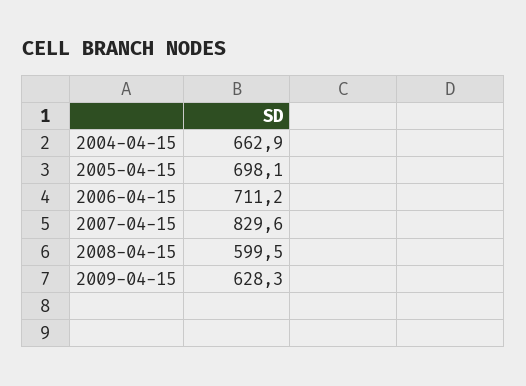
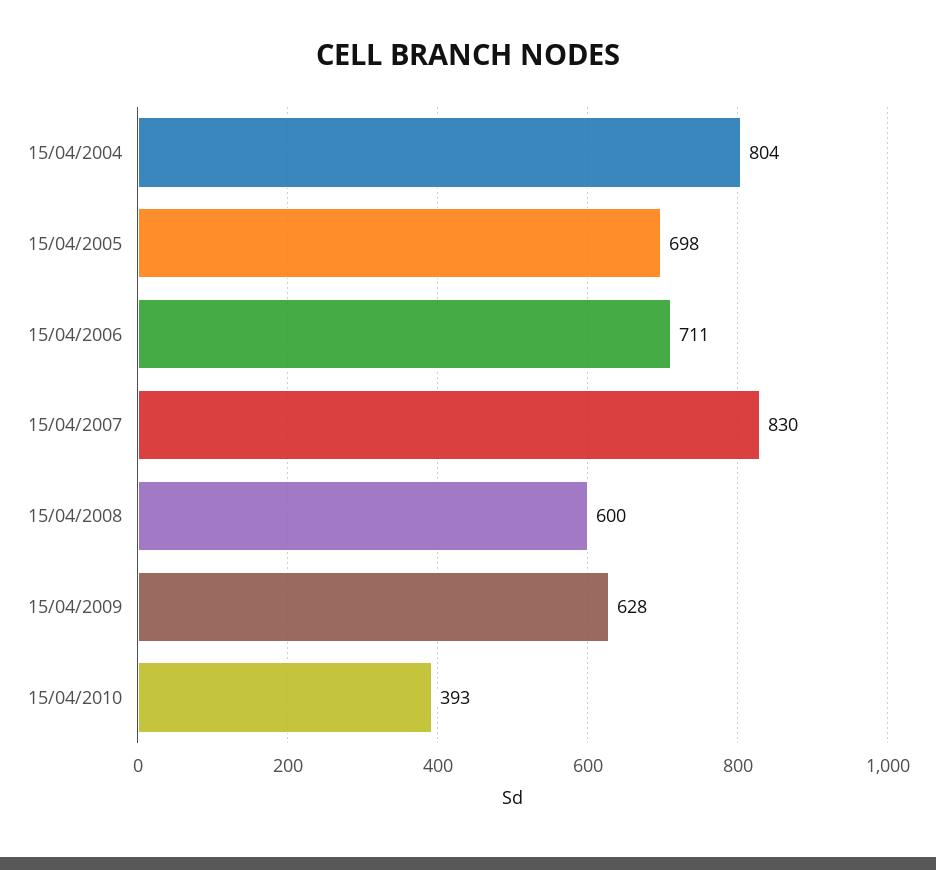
2004-04-15: 662.9 -> 804
15/04/2010: none -> 393

